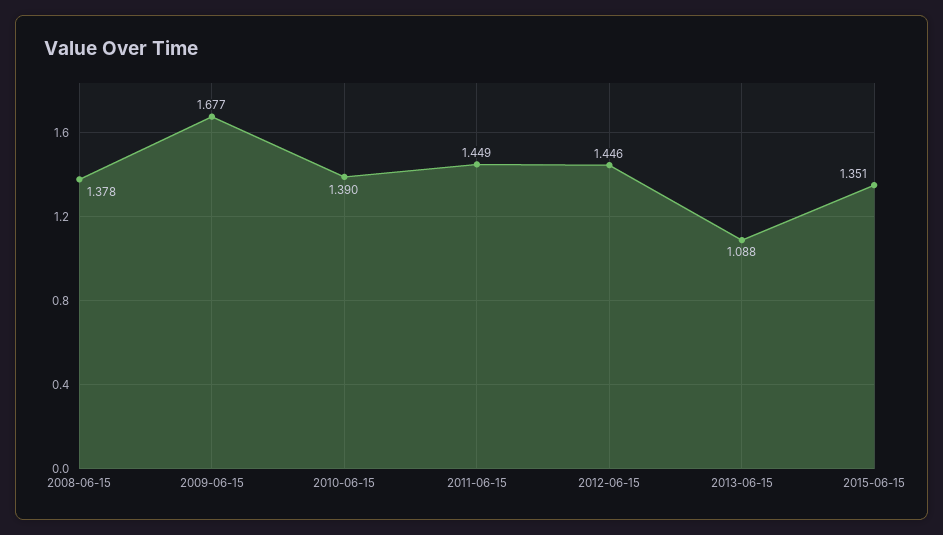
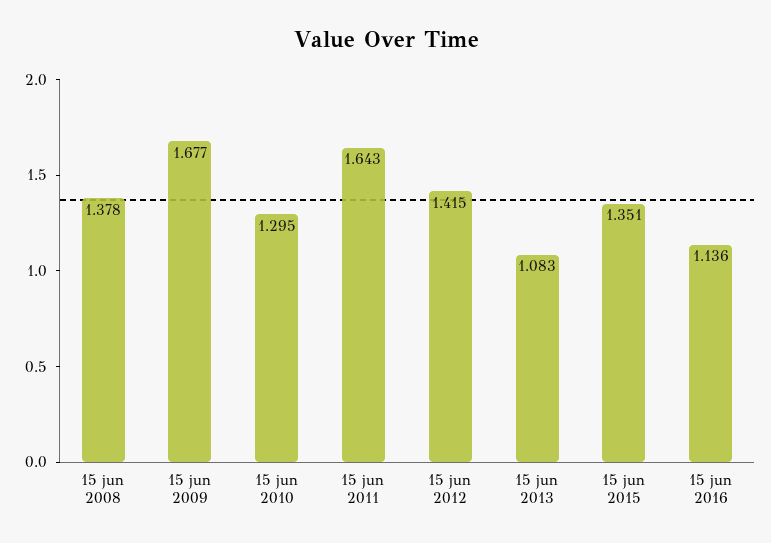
2010-06-15: 1.39 -> 1.295
2011-06-15: 1.449 -> 1.643
2012-06-15: 1.446 -> 1.415
2013-06-15: 1.088 -> 1.083
15 jun 2016: none -> 1.136

